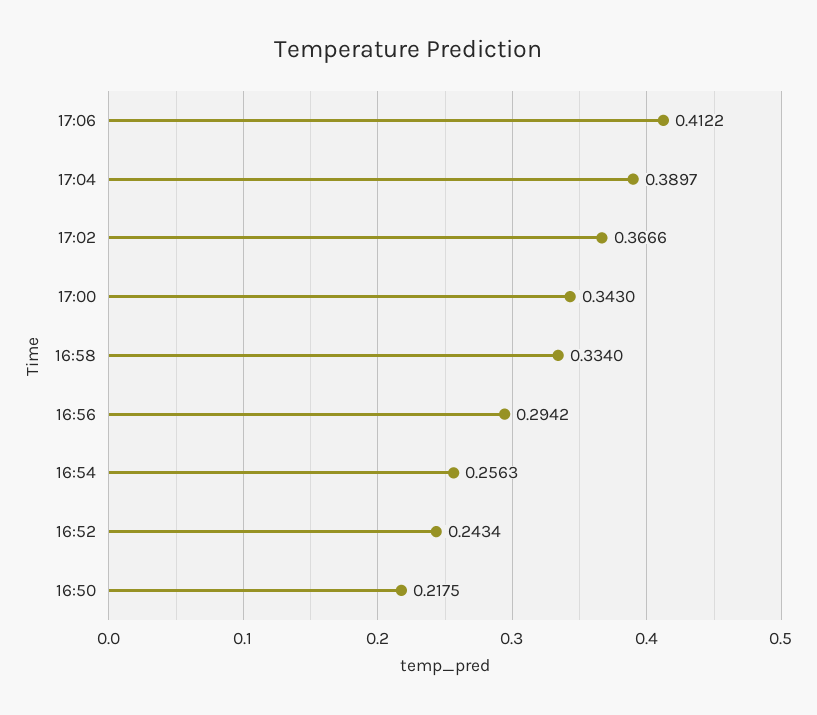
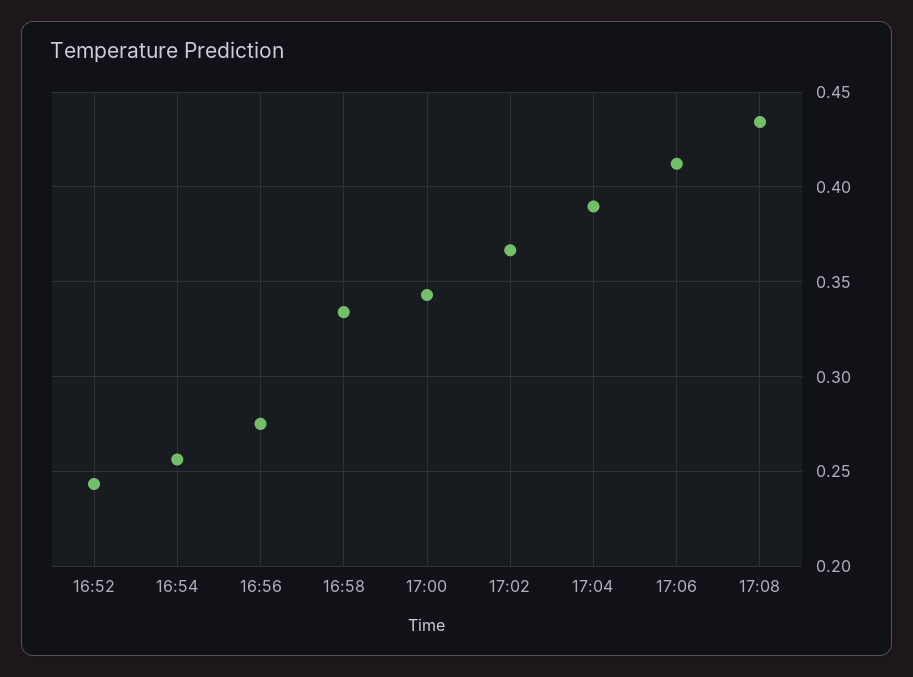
16:56: 0.2942 -> 0.275
16:50: 0.2175 -> none
17:08: none -> 0.435

